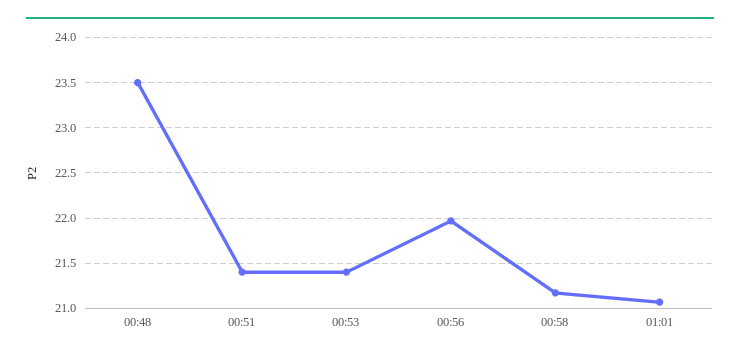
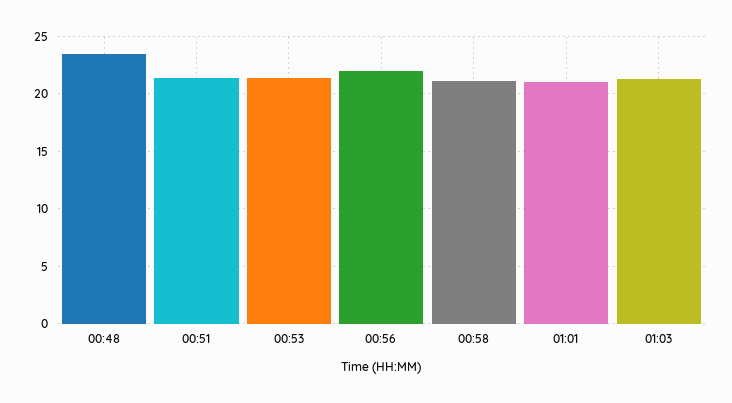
01:03: none -> 21

